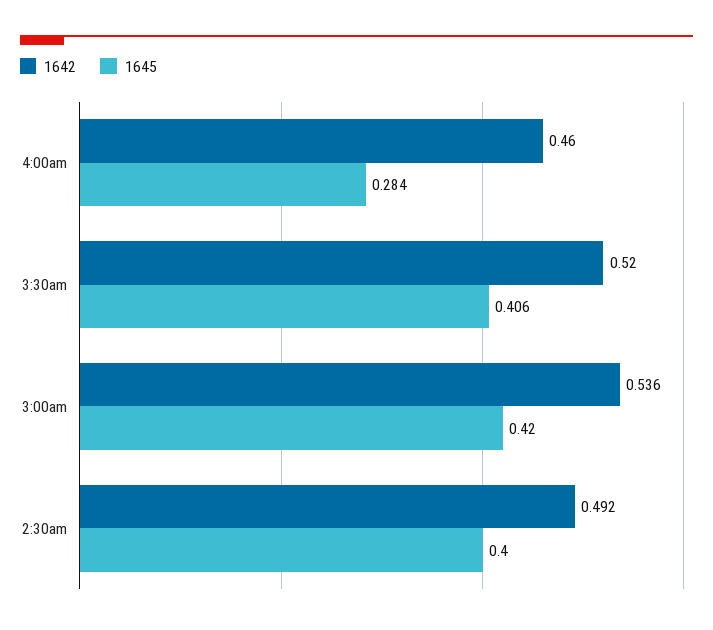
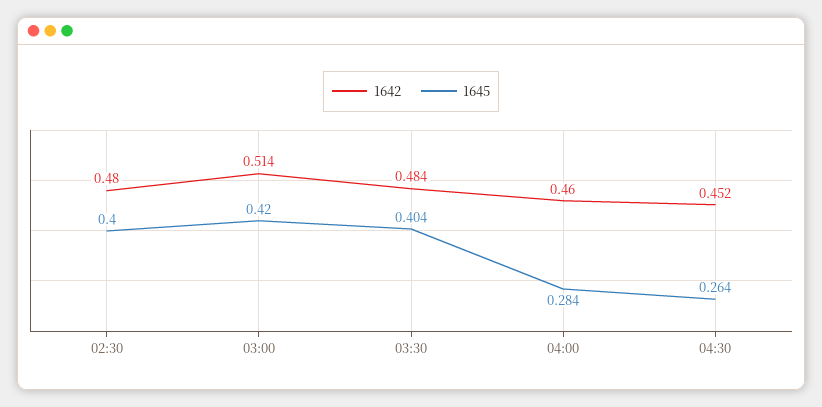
1642, 3:30am: 0.52 -> 0.484
1645, 3:30am: 0.406 -> 0.404
1642, 3:00am: 0.536 -> 0.514
1642, 2:30am: 0.492 -> 0.48
1642, 04:30: none -> 0.452
1645, 04:30: none -> 0.264

